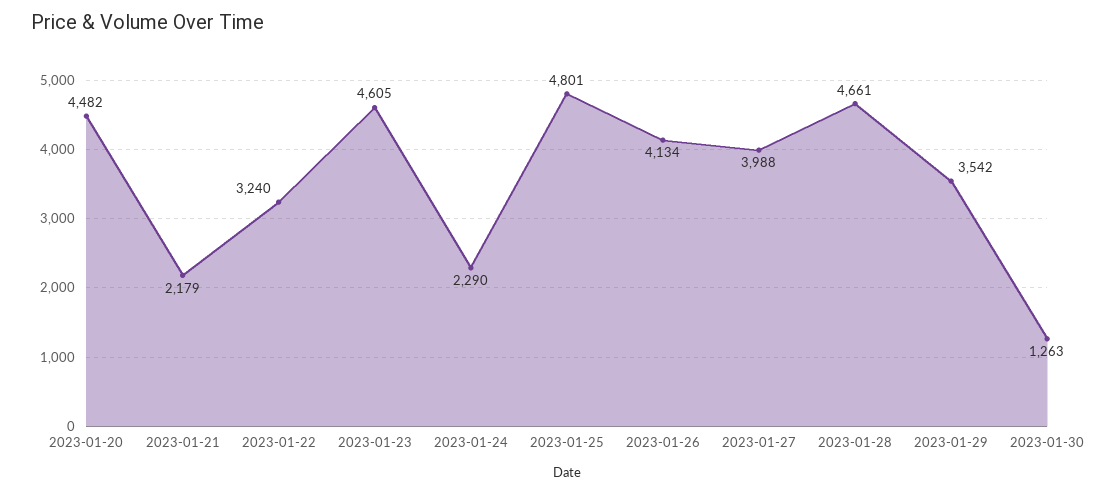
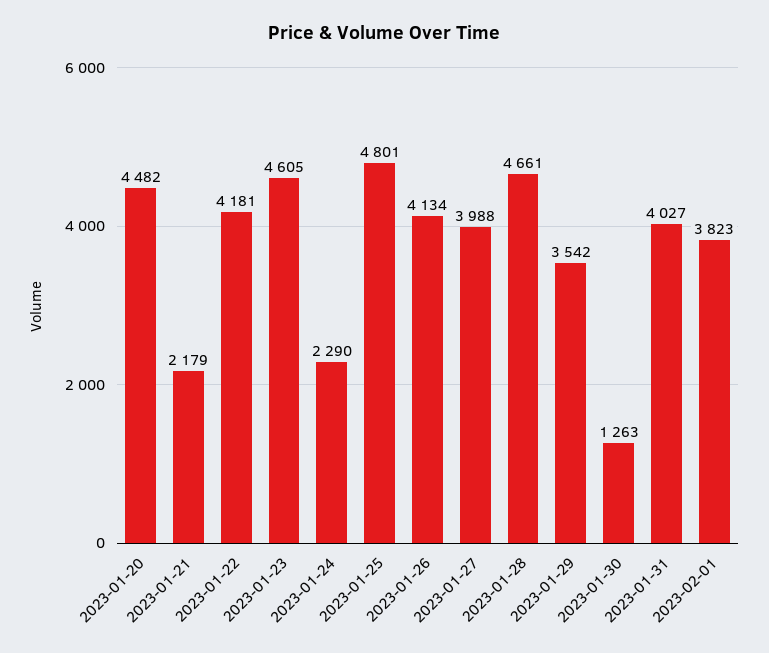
2023-01-22: 3240 -> 4181
2023-01-31: none -> 4027
2023-02-01: none -> 3823

